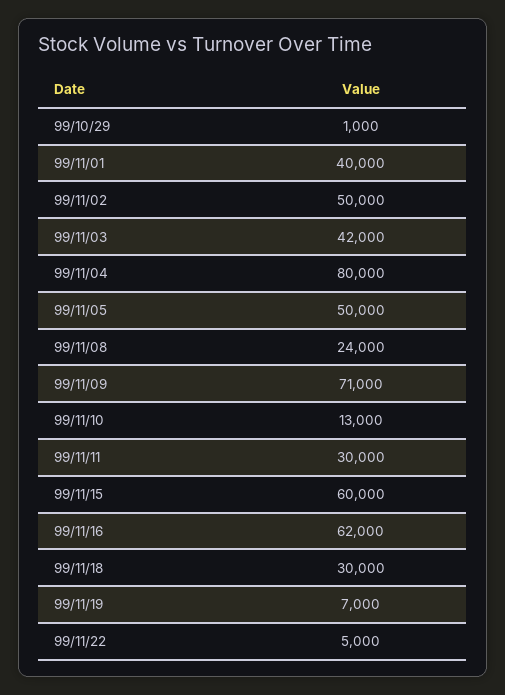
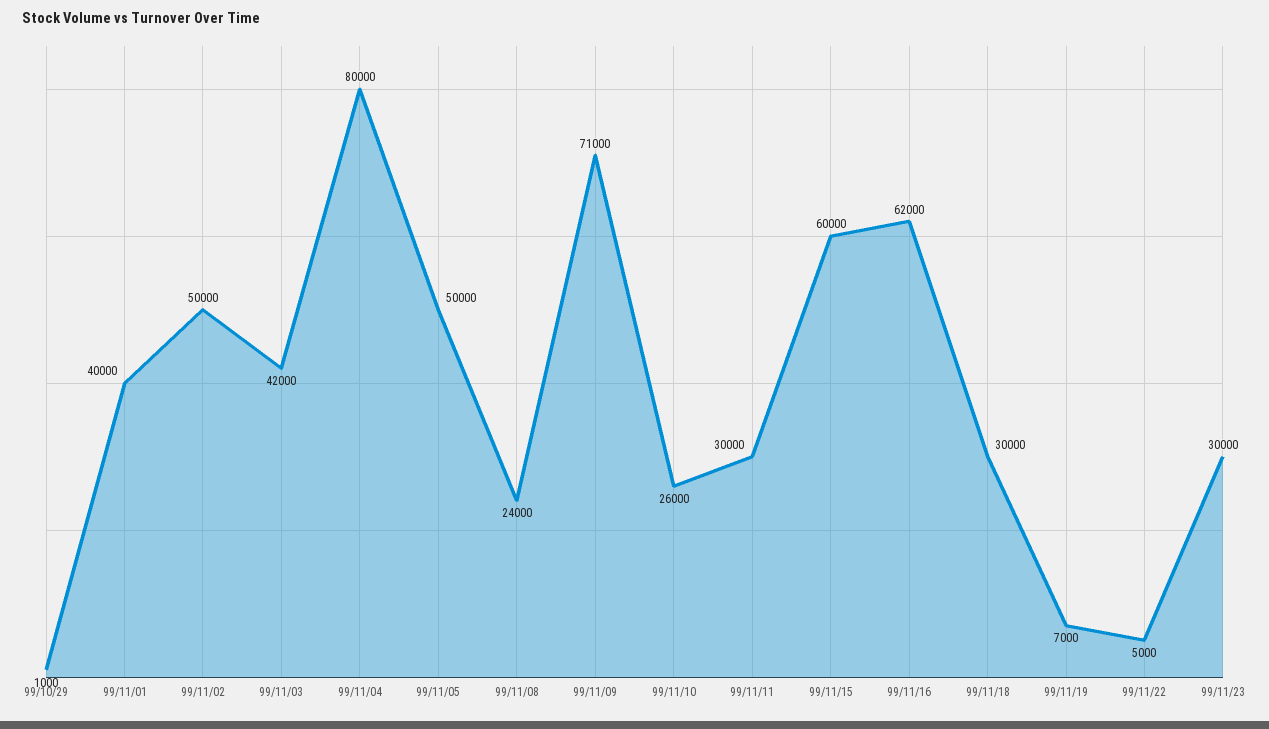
99/11/10: 13000 -> 26000
99/11/23: none -> 30000

